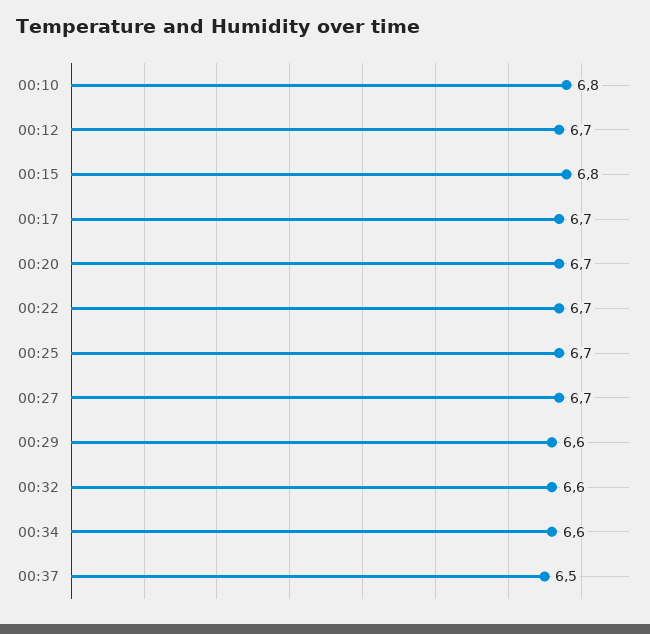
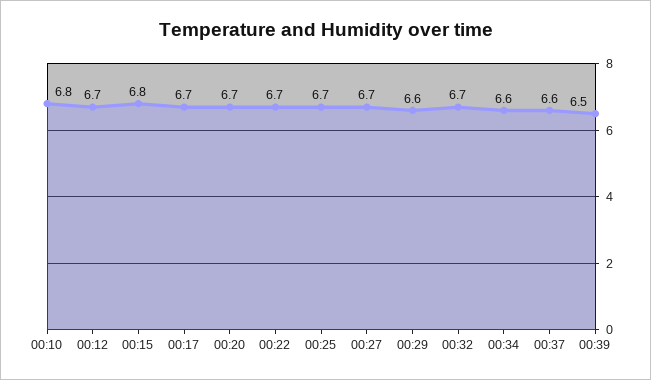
00:32: 6.6 -> 6.7
00:37: 6.5 -> 6.6
00:39: none -> 6.5

